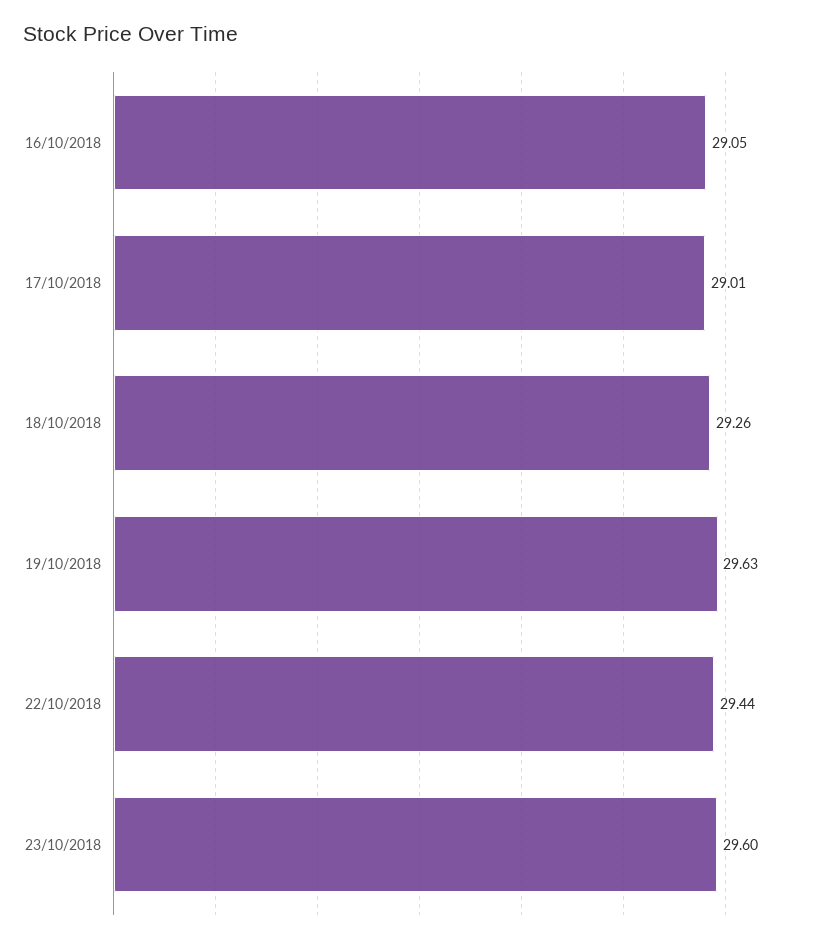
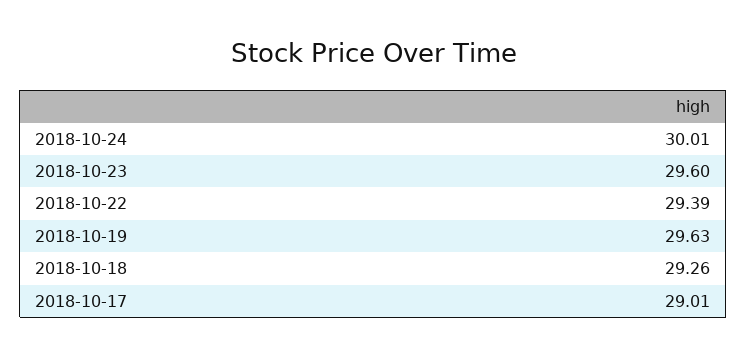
16/10/2018: 29.05 -> none
22/10/2018: 29.44 -> 29.39
2018-10-24: none -> 30.01

